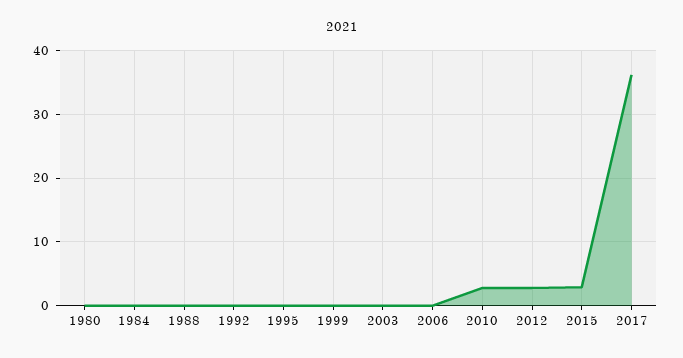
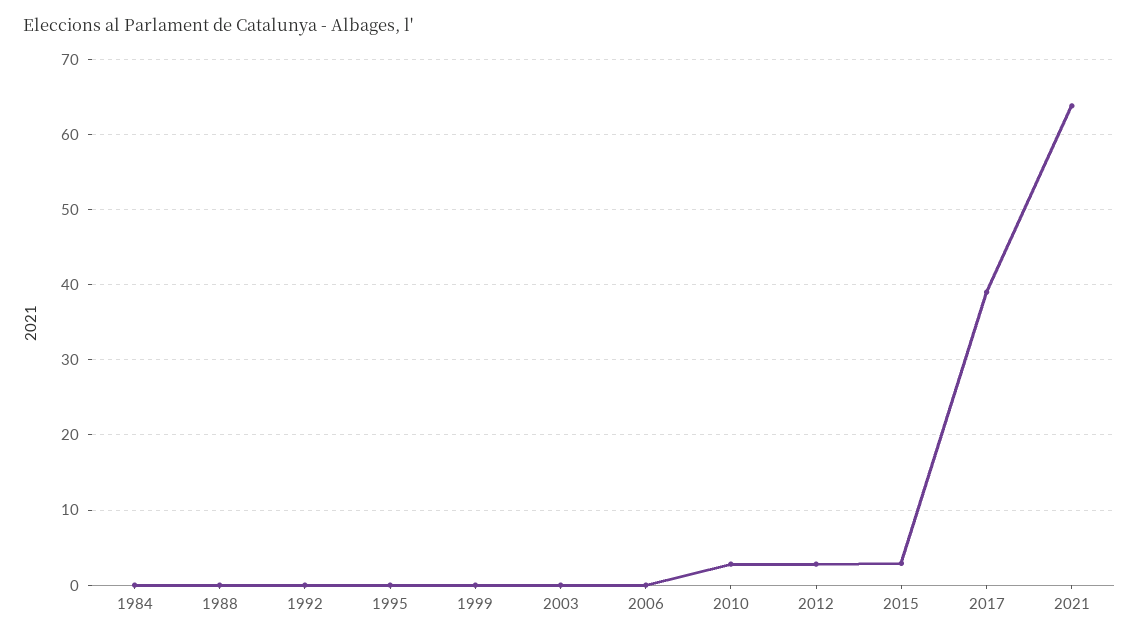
1980: 0 -> none
2017: 36 -> 39
2021: none -> 64

